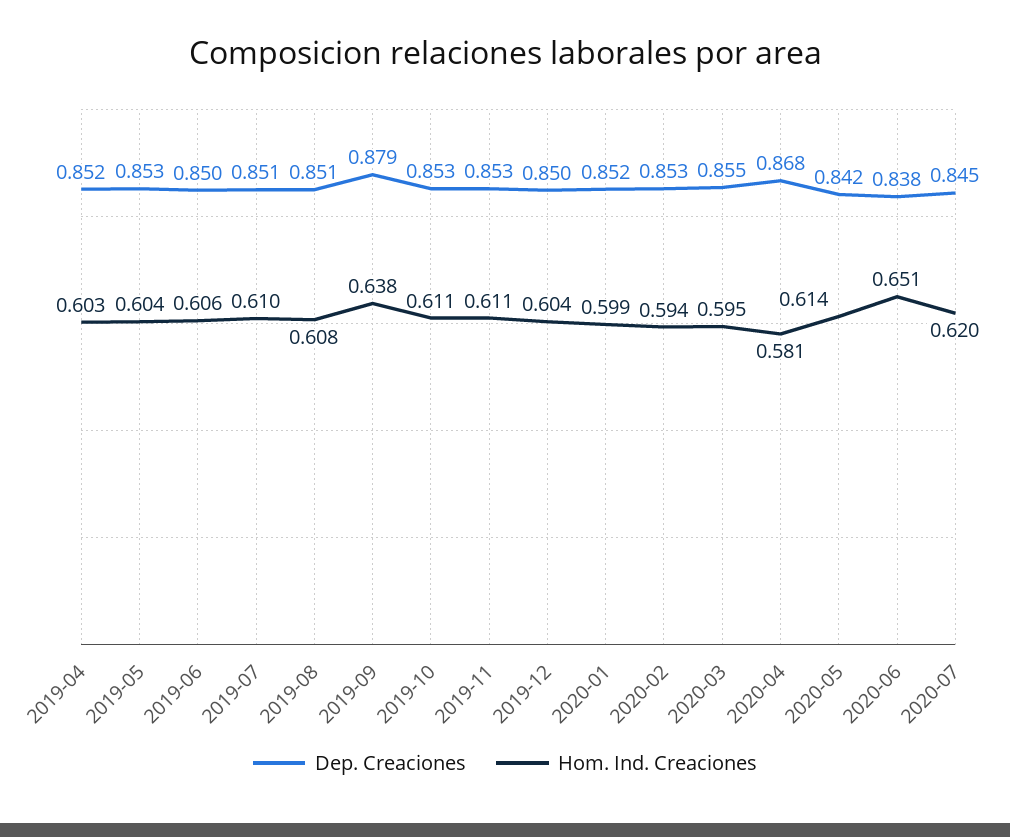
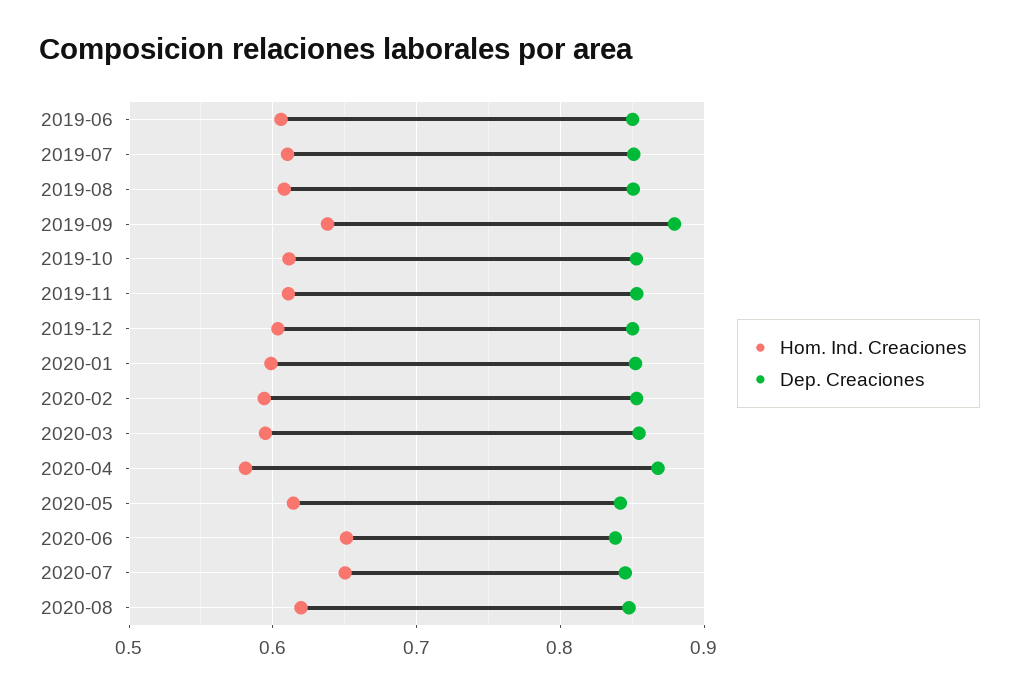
Dep. Creaciones, 2019-04: 0.852 -> none
Hom. Ind. Creaciones, 2019-04: 0.603 -> none
Dep. Creaciones, 2019-05: 0.853 -> none
Hom. Ind. Creaciones, 2019-05: 0.604 -> none
Hom. Ind. Creaciones, 2020-07: 0.62 -> 0.65
Hom. Ind. Creaciones, 2020-08: none -> 0.62
Dep. Creaciones, 2020-08: none -> 0.85

